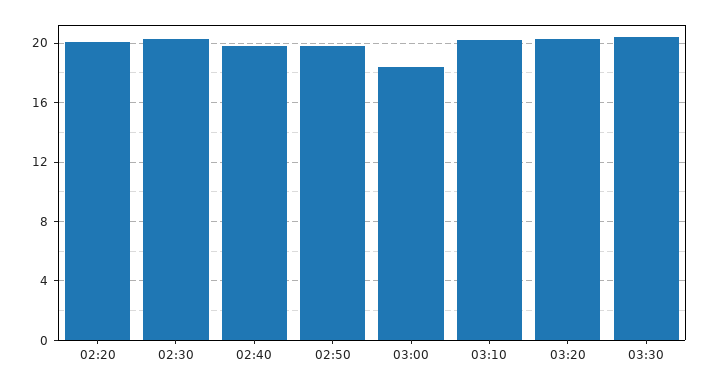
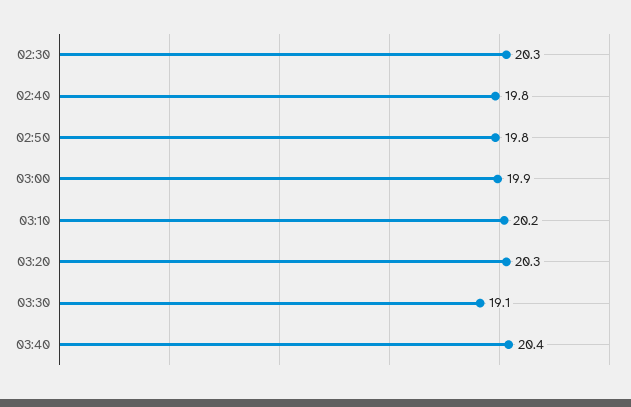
02:20: 20 -> none
03:00: 18.5 -> 19.9
03:30: 20.5 -> 19.1
03:40: none -> 20.4

